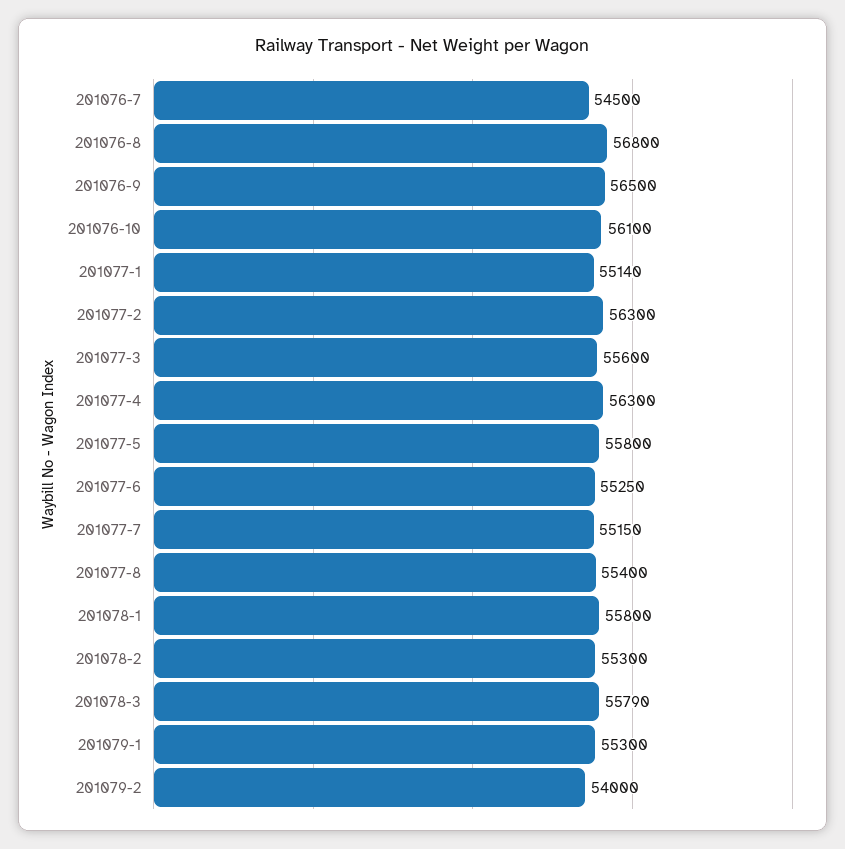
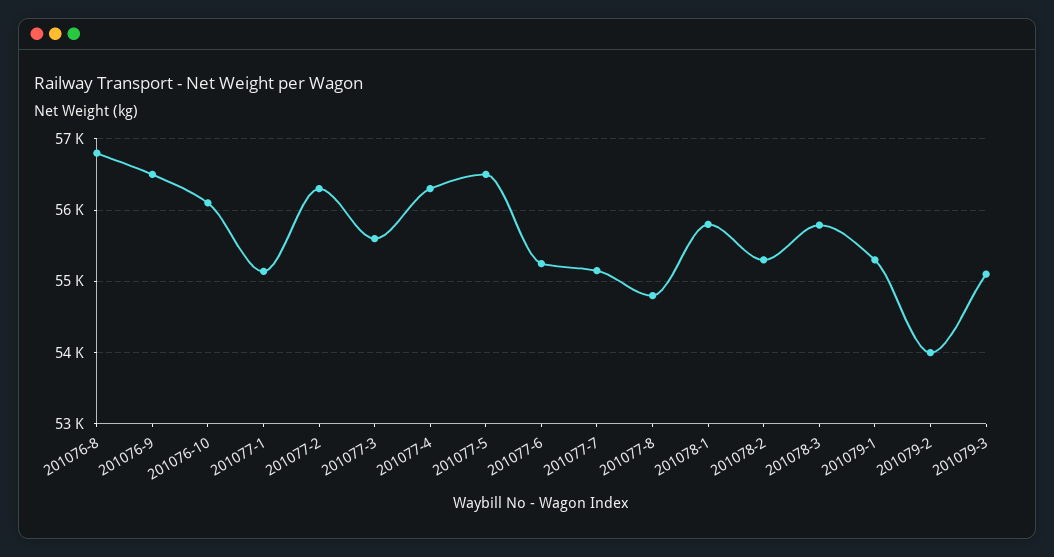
201076-7: 54500 -> none
201077-5: 55800 -> 56500
201077-8: 55400 -> 54800
201079-3: none -> 55100

